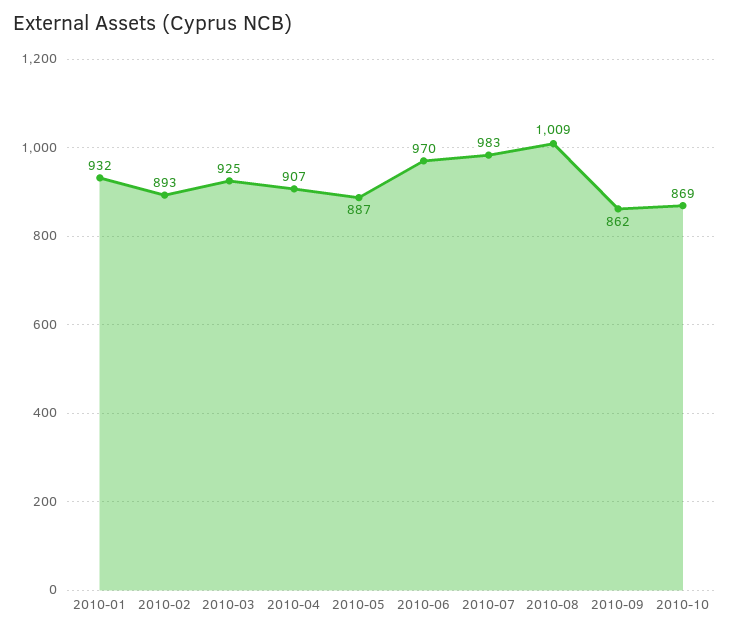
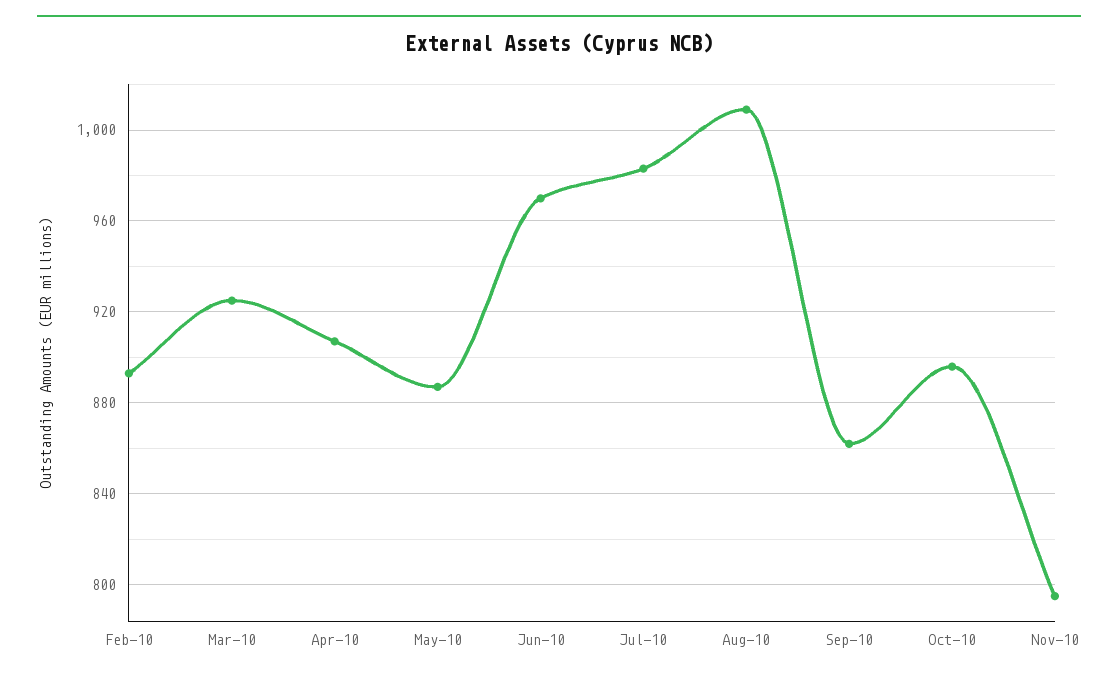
2010-01: 932 -> none
2010-10: 869 -> 895
Nov-10: none -> 795

